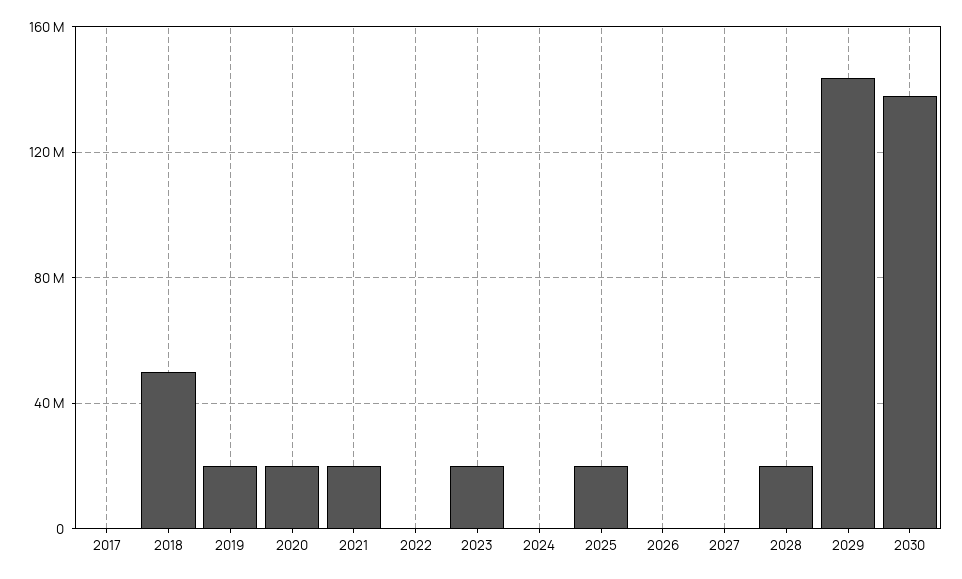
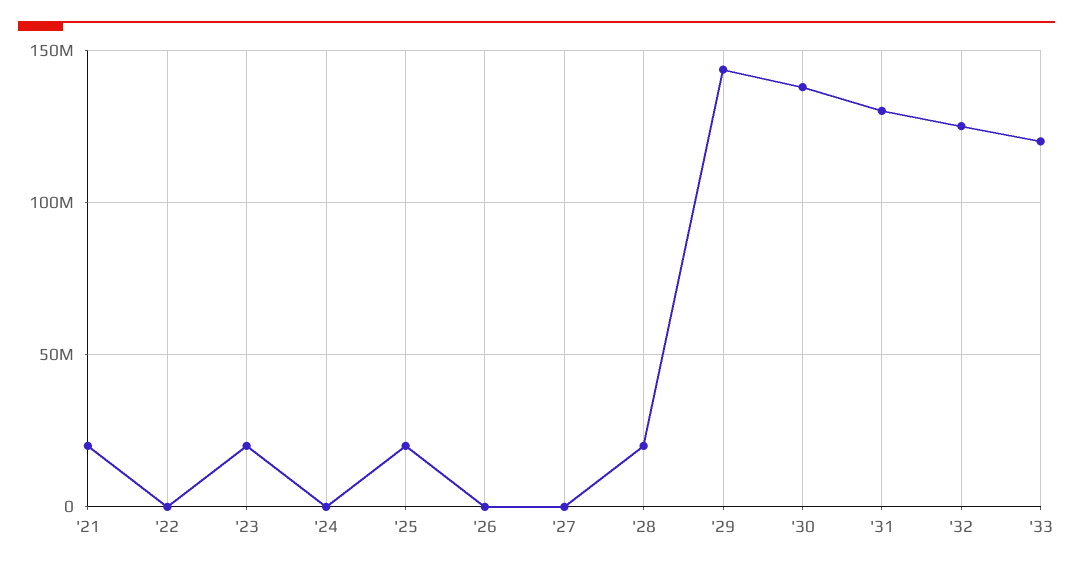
2017: 0 -> none
2018: 50000000 -> none
2019: 20000000 -> none
2020: 20000000 -> none
'31: none -> 130000000
'32: none -> 125000000
'33: none -> 120000000

